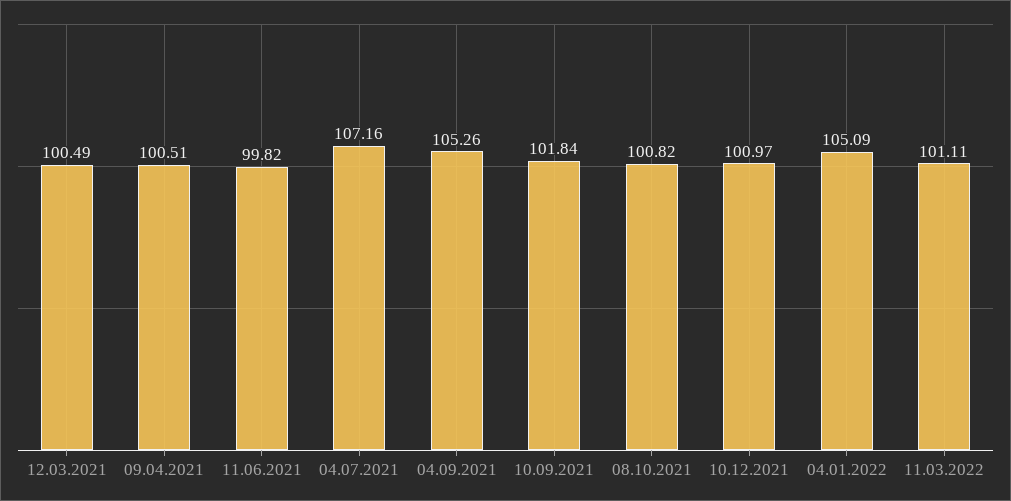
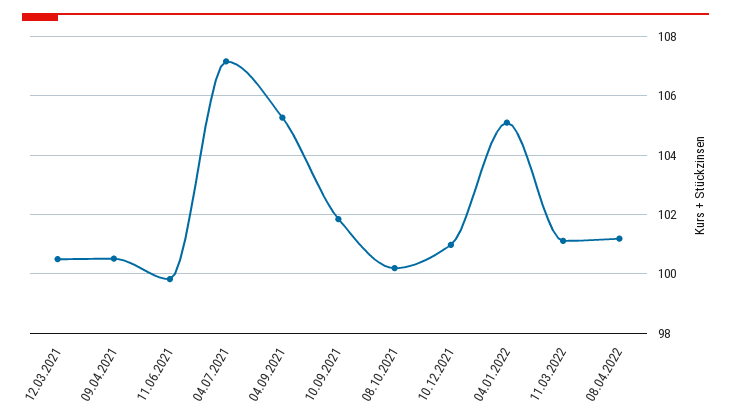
08.10.2021: 100.82 -> 100.25
08.04.2022: none -> 101.25

